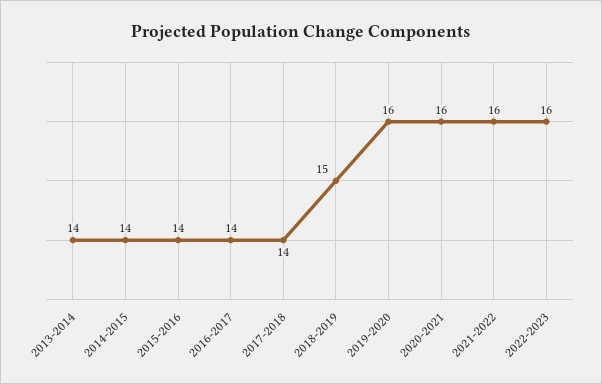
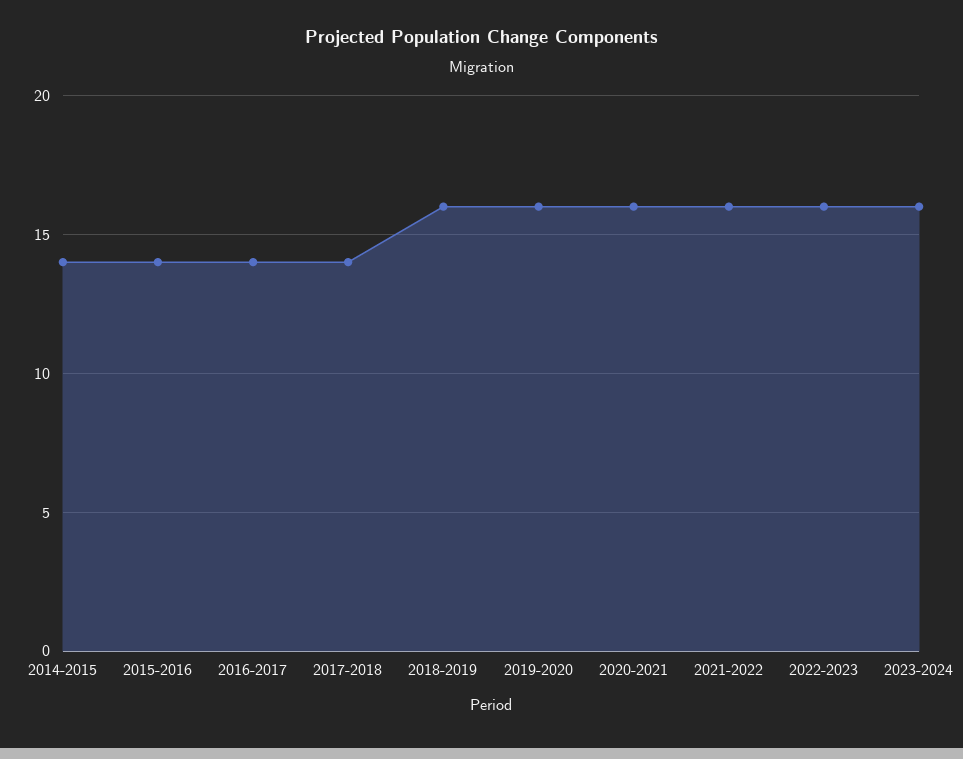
2013-2014: 14 -> none
2018-2019: 15 -> 16
2023-2024: none -> 16

